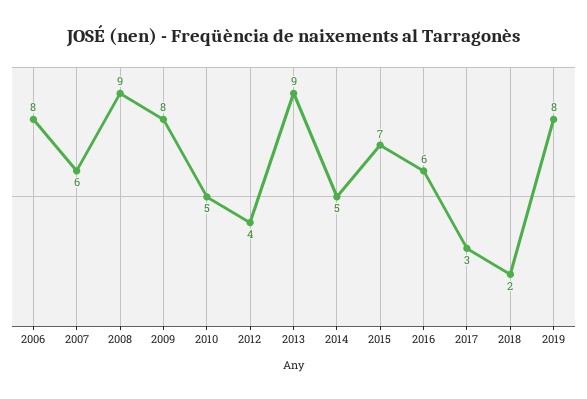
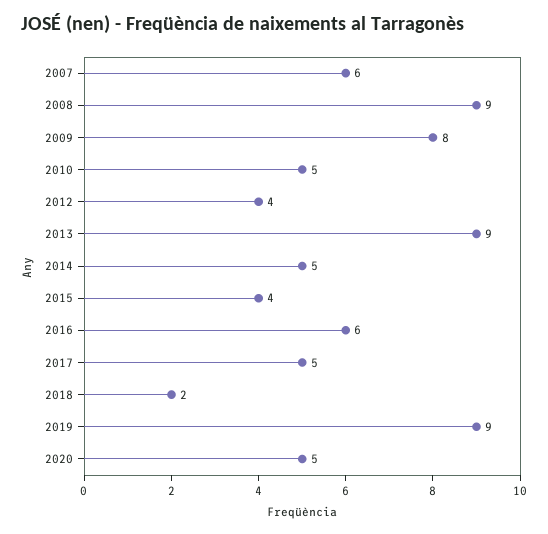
2006: 8 -> none
2015: 7 -> 4
2017: 3 -> 5
2019: 8 -> 9
2020: none -> 5

